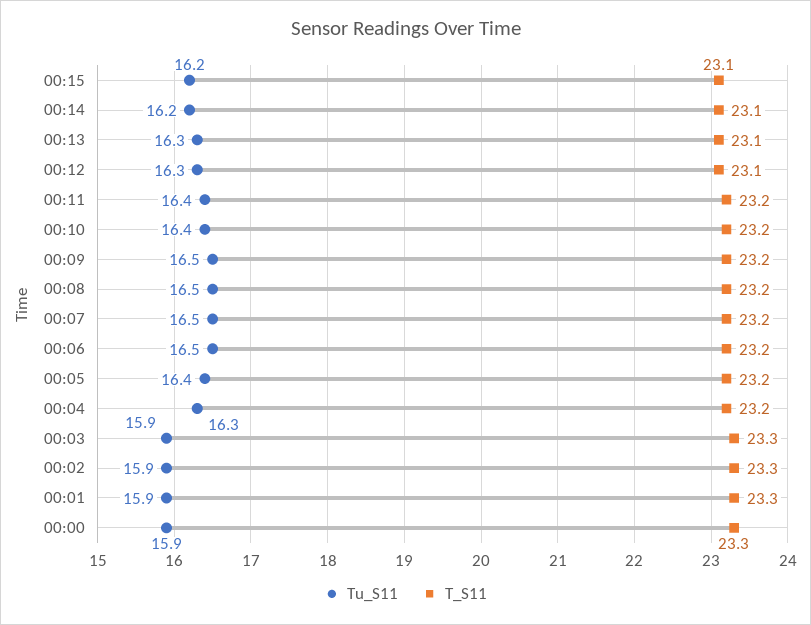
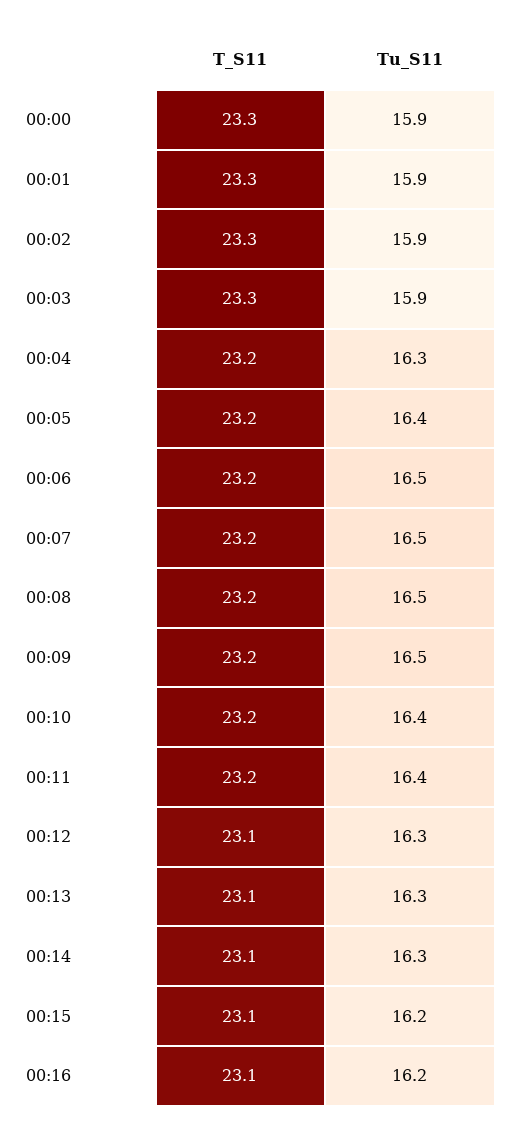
Tu_S11, 00:14: 16.2 -> 16.3
T_S11, 00:16: none -> 23.1
Tu_S11, 00:16: none -> 16.2

